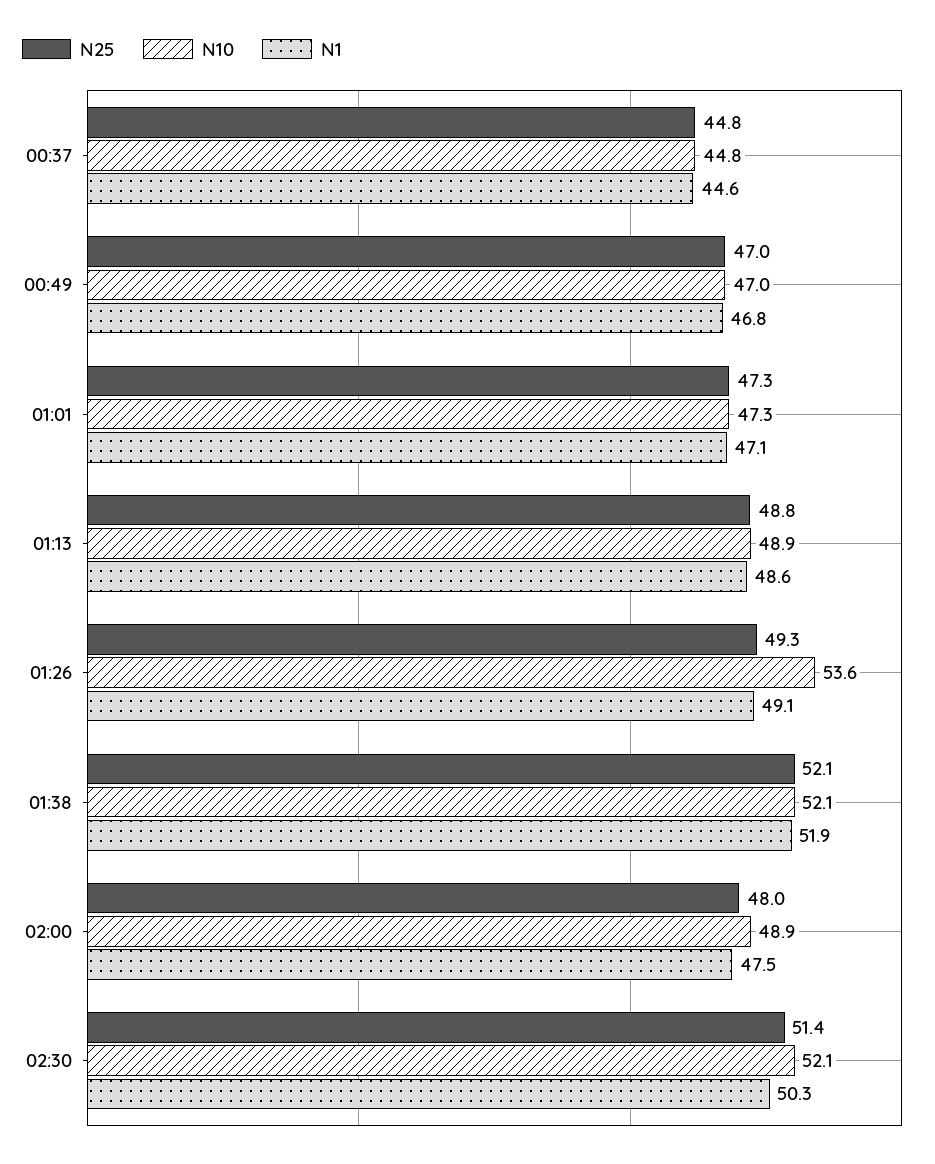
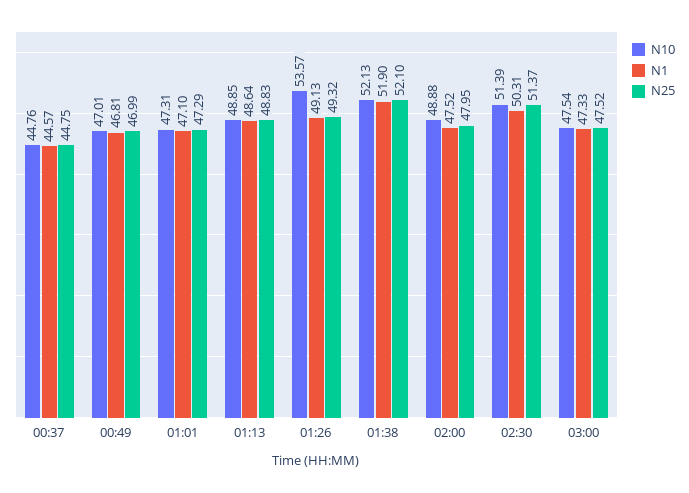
N10, 02:30: 52.1 -> 51.39
N10, 03:00: none -> 47.54
N1, 03:00: none -> 47.33
N25, 03:00: none -> 47.52

